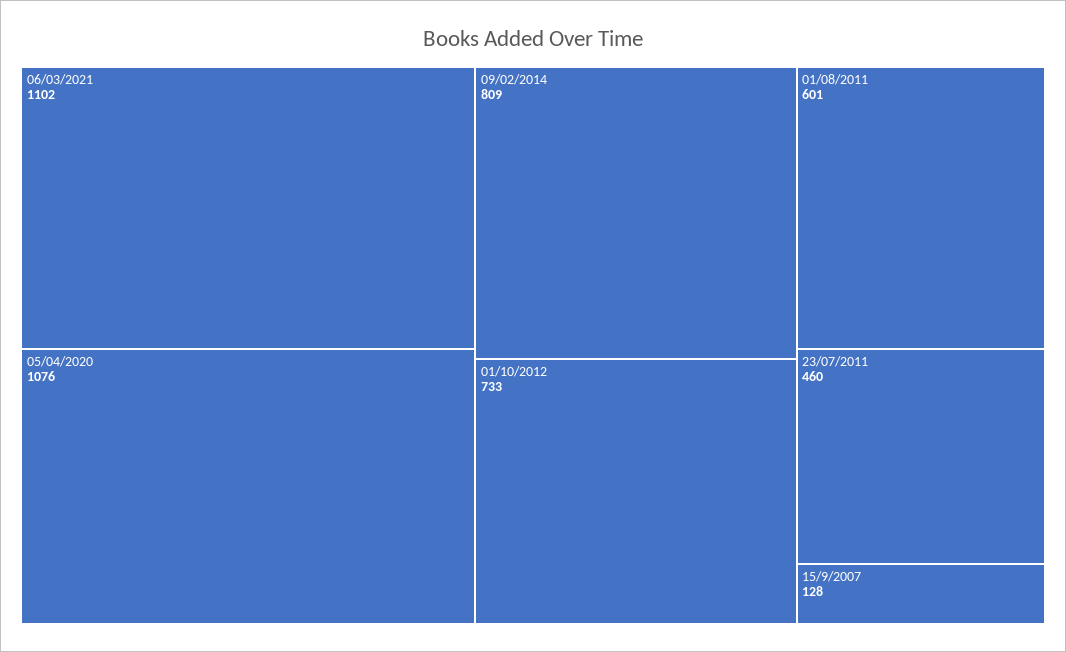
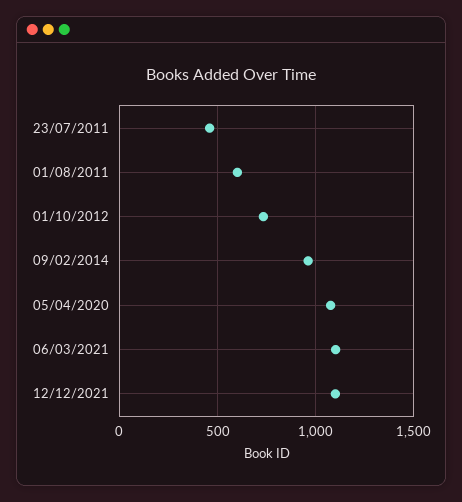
09/02/2014: 809 -> 950
15/9/2007: 128 -> none
12/12/2021: none -> 1100

